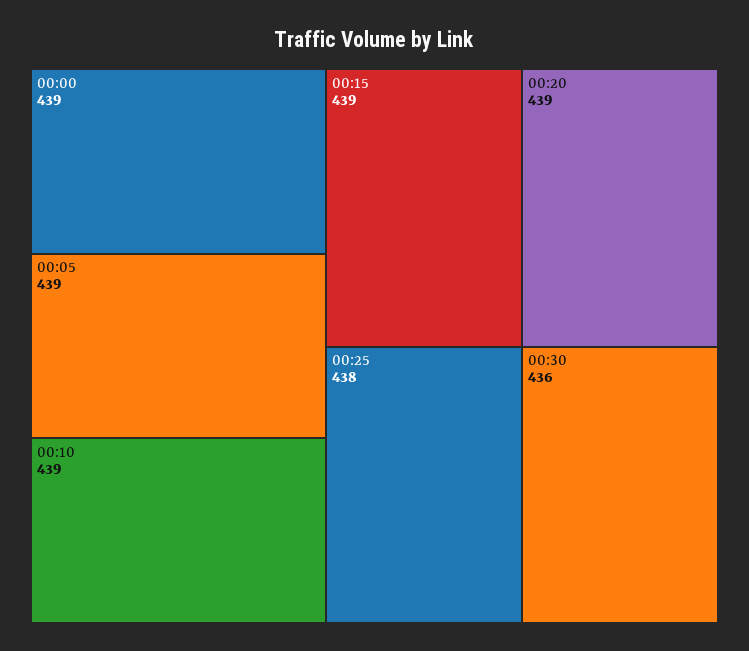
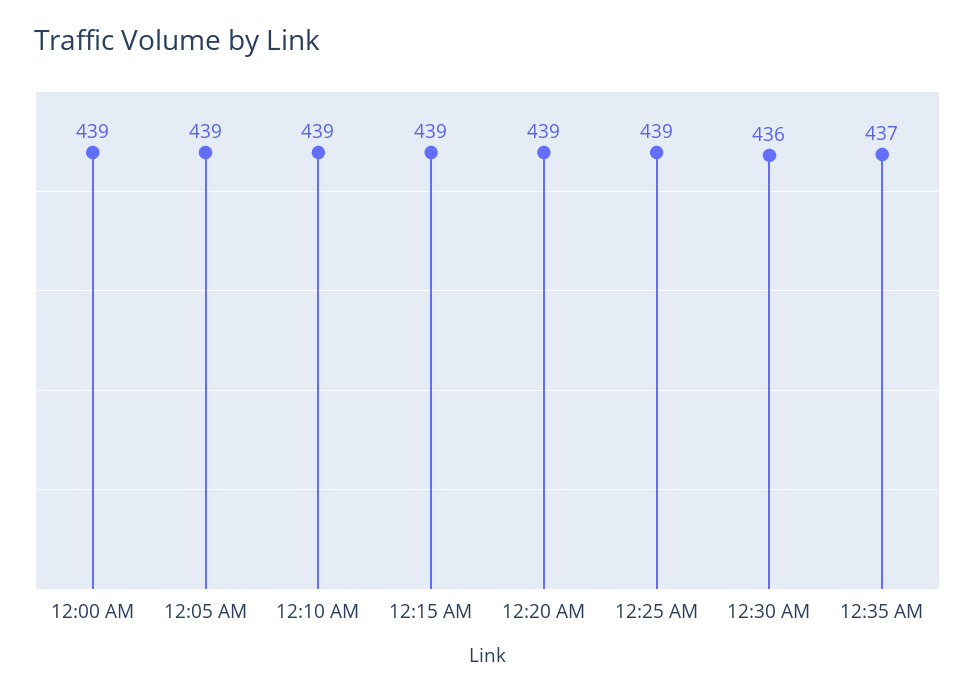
00:25: 438 -> 439
12:35 AM: none -> 437

